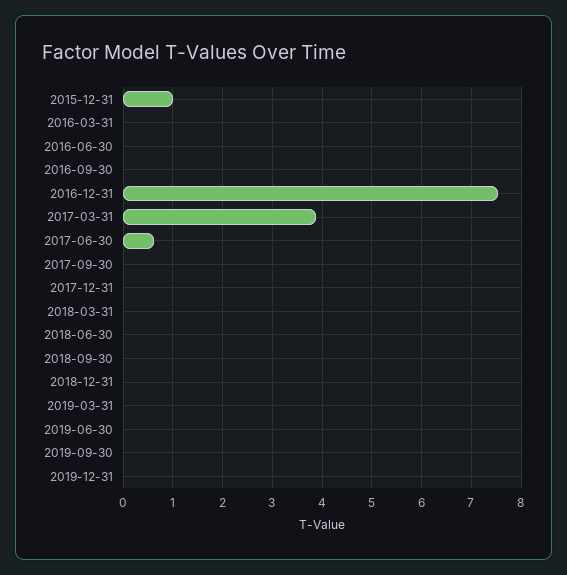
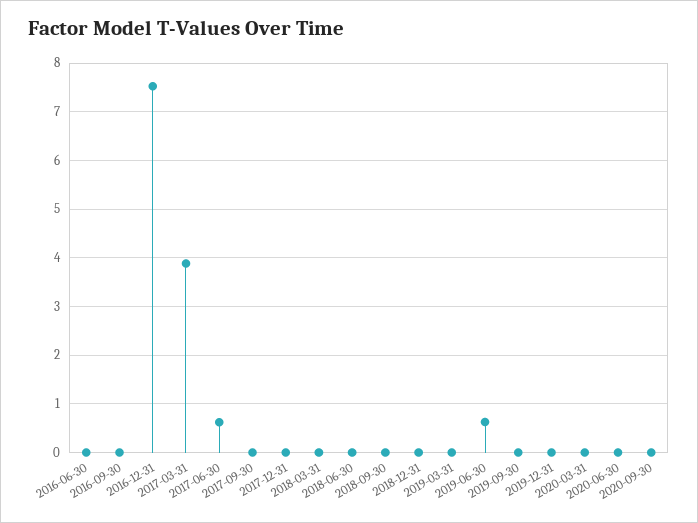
2015-12-31: 1 -> none
2016-03-31: 0 -> none
2019-06-30: 0 -> 0.6
2020-03-31: none -> 0
2020-06-30: none -> 0
2020-09-30: none -> 0

